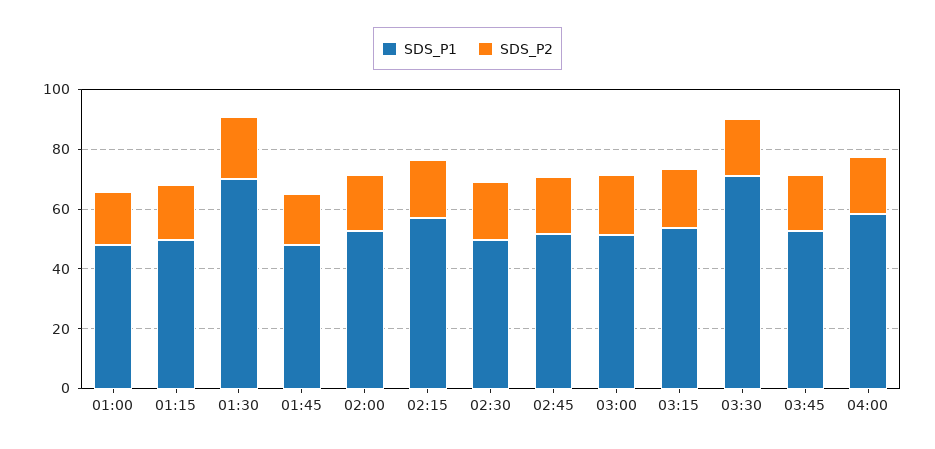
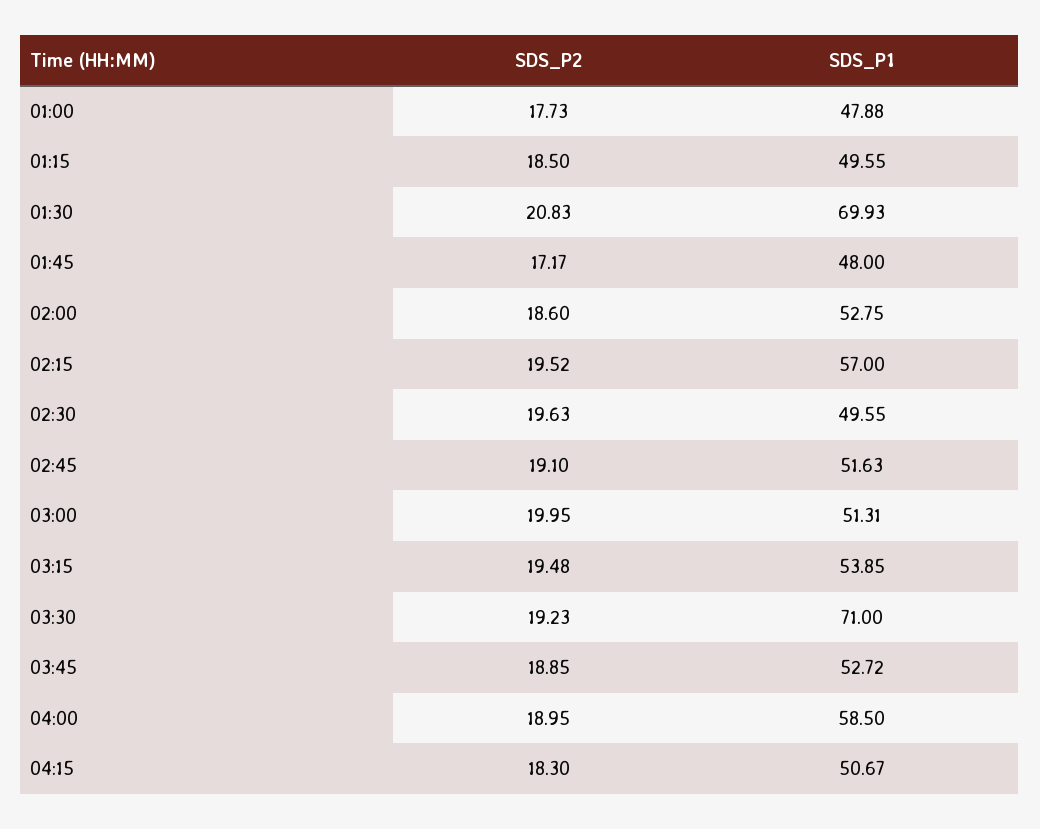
SDS_P2, 04:15: none -> 18.3
SDS_P1, 04:15: none -> 50.67

